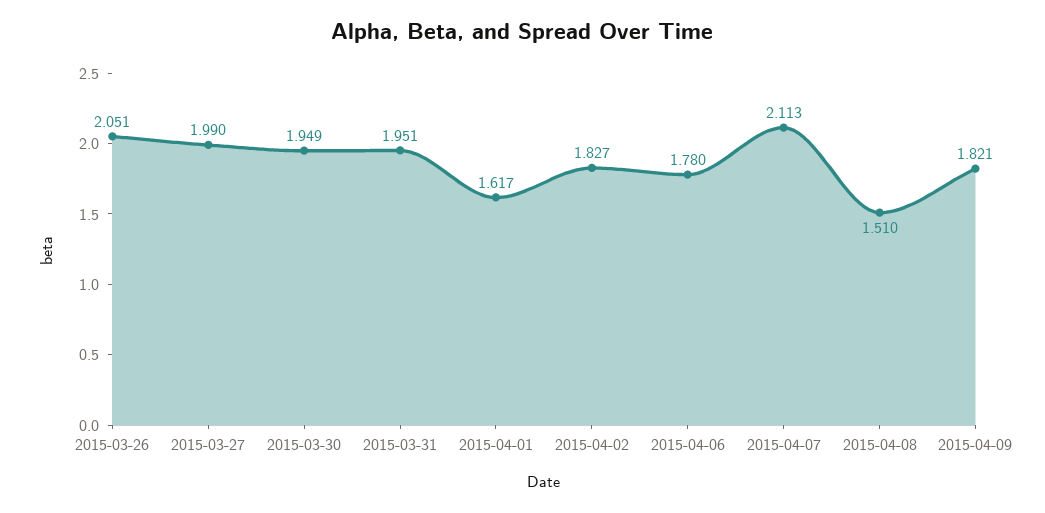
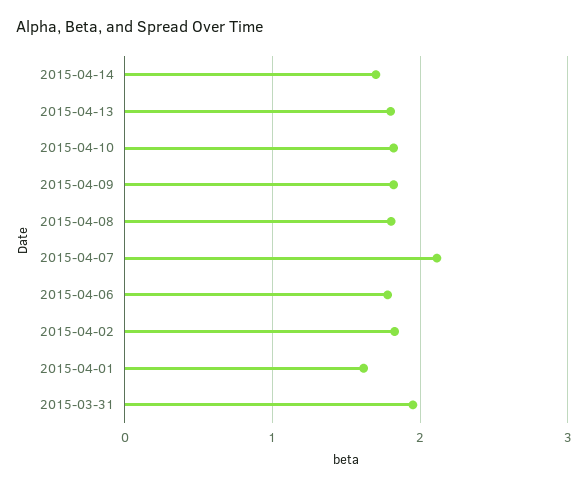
2015-03-26: 2.051 -> none
2015-03-27: 1.99 -> none
2015-03-30: 1.949 -> none
2015-04-08: 1.51 -> 1.8
2015-04-14: none -> 1.7
2015-04-13: none -> 1.8
2015-04-10: none -> 1.8

